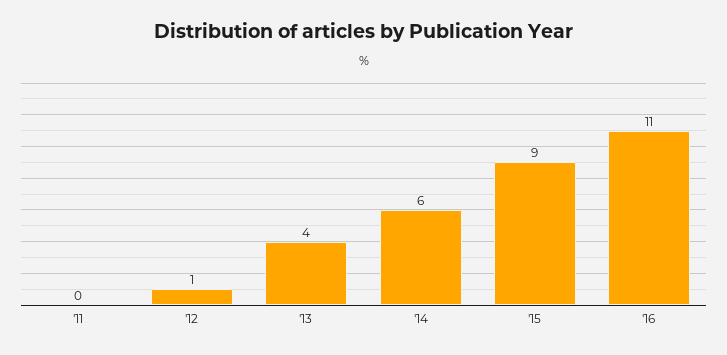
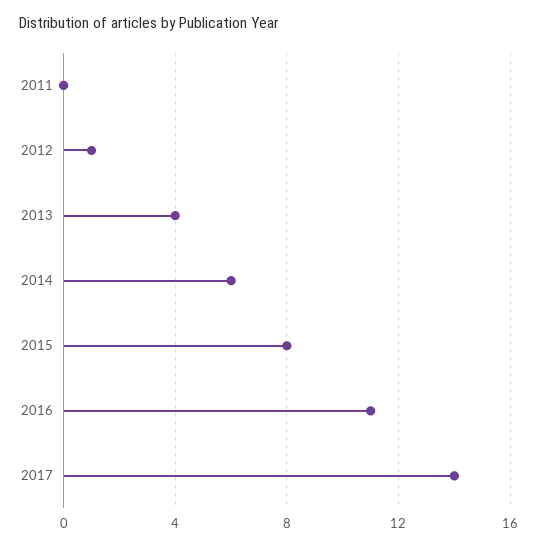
'15: 9 -> 8
2017: none -> 14

